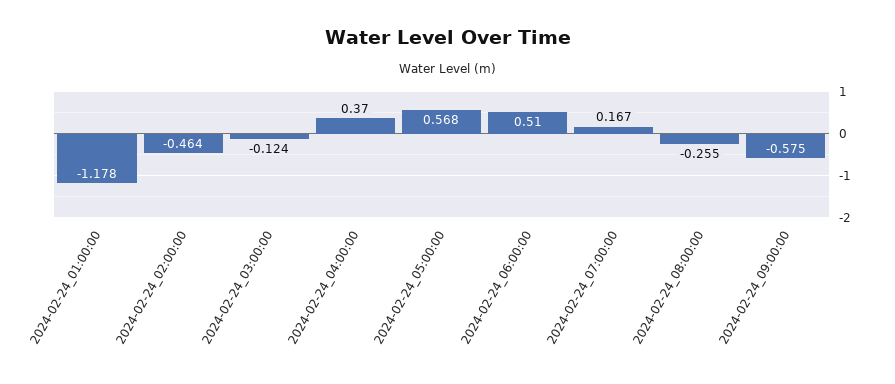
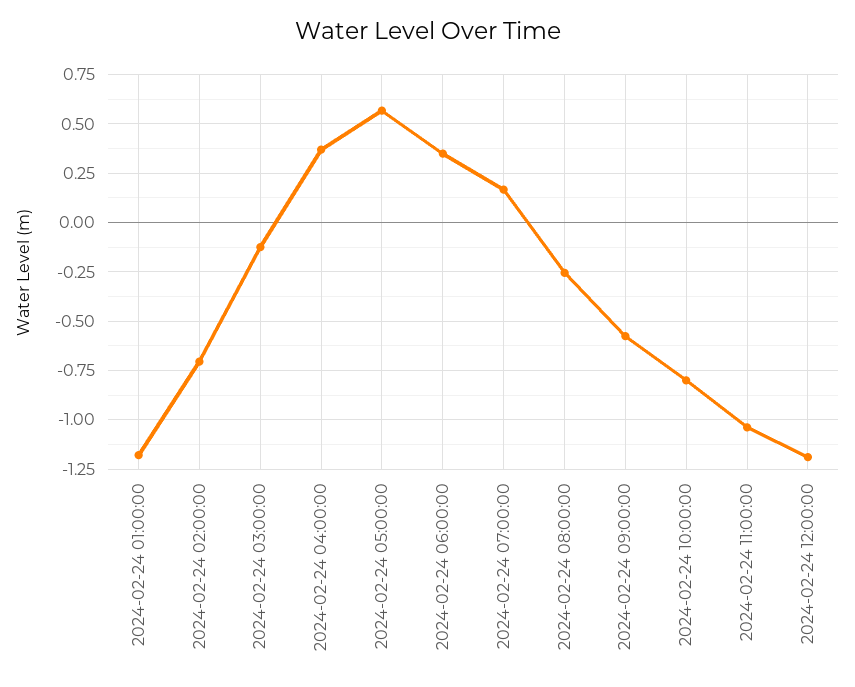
2024-02-24_02:00:00: -0.464 -> -0.7
2024-02-24_06:00:00: 0.51 -> 0.35
2024-02-24 10:00:00: none -> -0.8
2024-02-24 11:00:00: none -> -1.05
2024-02-24 12:00:00: none -> -1.2

